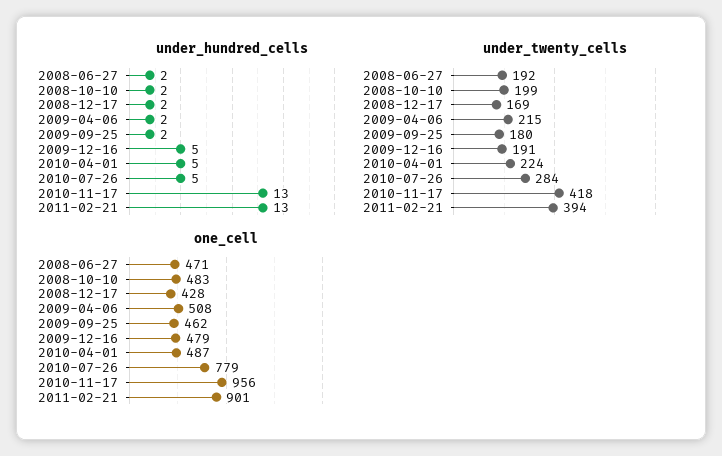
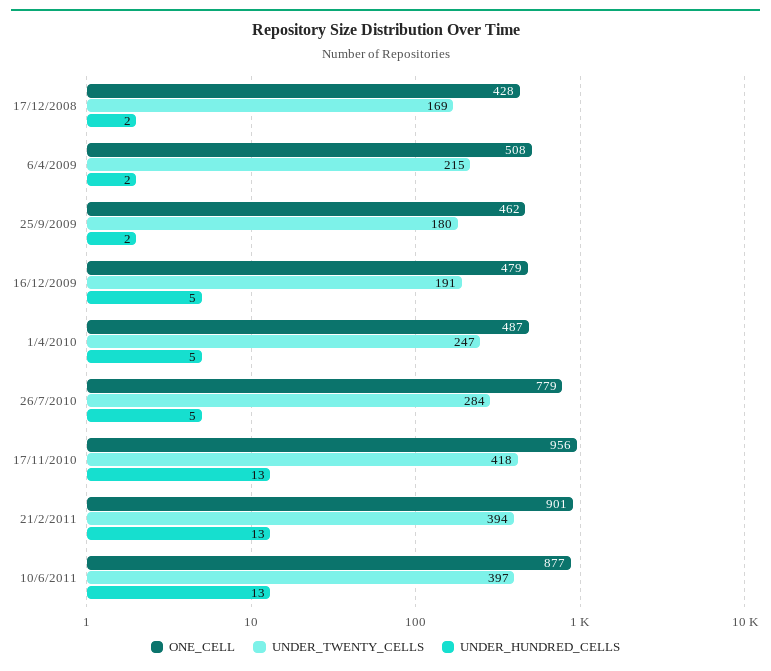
under_hundred_cells, 2008-06-27: 2 -> none
under_hundred_cells, 2008-10-10: 2 -> none
under_twenty_cells, 2008-06-27: 192 -> none
under_twenty_cells, 2008-10-10: 199 -> none
under_twenty_cells, 2010-04-01: 224 -> 247
one_cell, 2008-06-27: 471 -> none
one_cell, 2008-10-10: 483 -> none
one_cell, 10/6/2011: none -> 877
under_twenty_cells, 10/6/2011: none -> 397
under_hundred_cells, 10/6/2011: none -> 13

